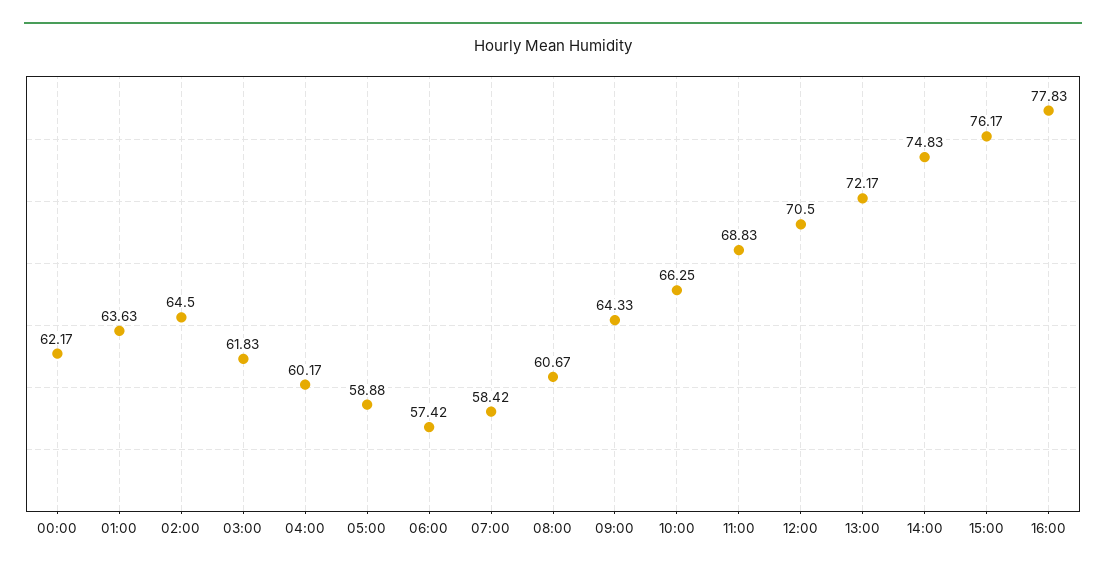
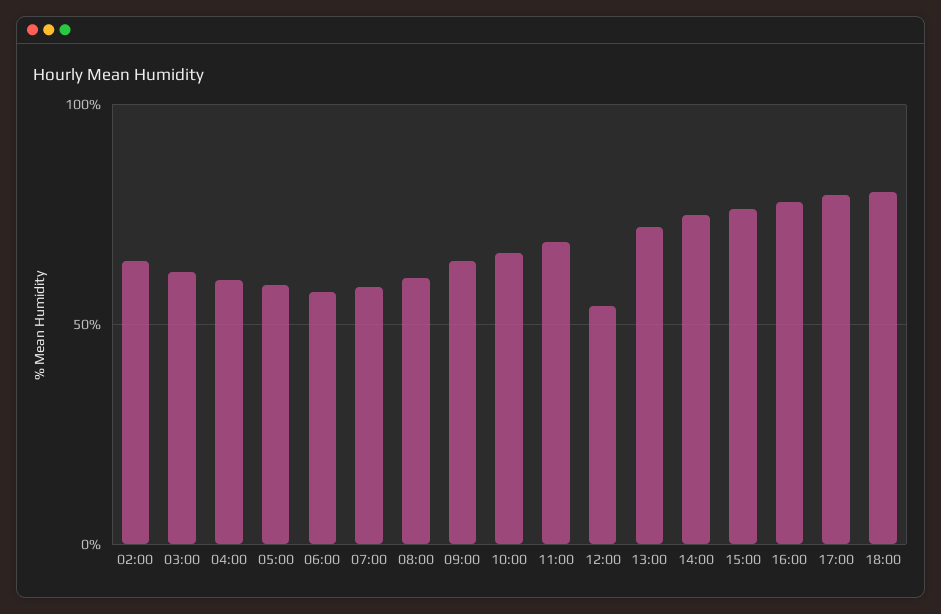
00:00: 62.17 -> none
01:00: 63.63 -> none
12:00: 70.5 -> 55
17:00: none -> 80
18:00: none -> 80

